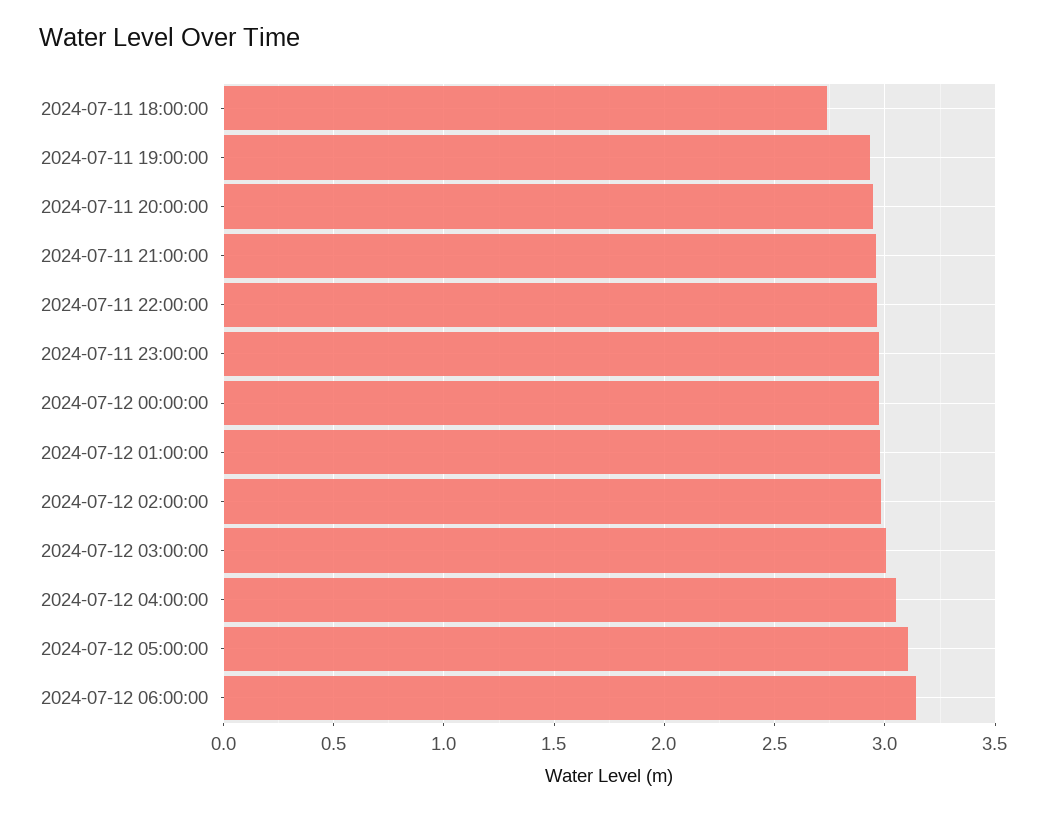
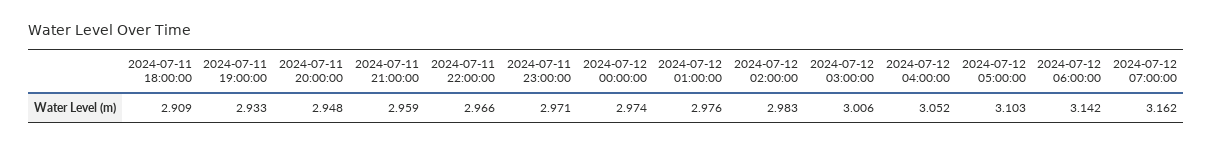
2024-07-11 18:00:00: 2.75 -> 2.909
2024-07-12 07:00:00: none -> 3.162

